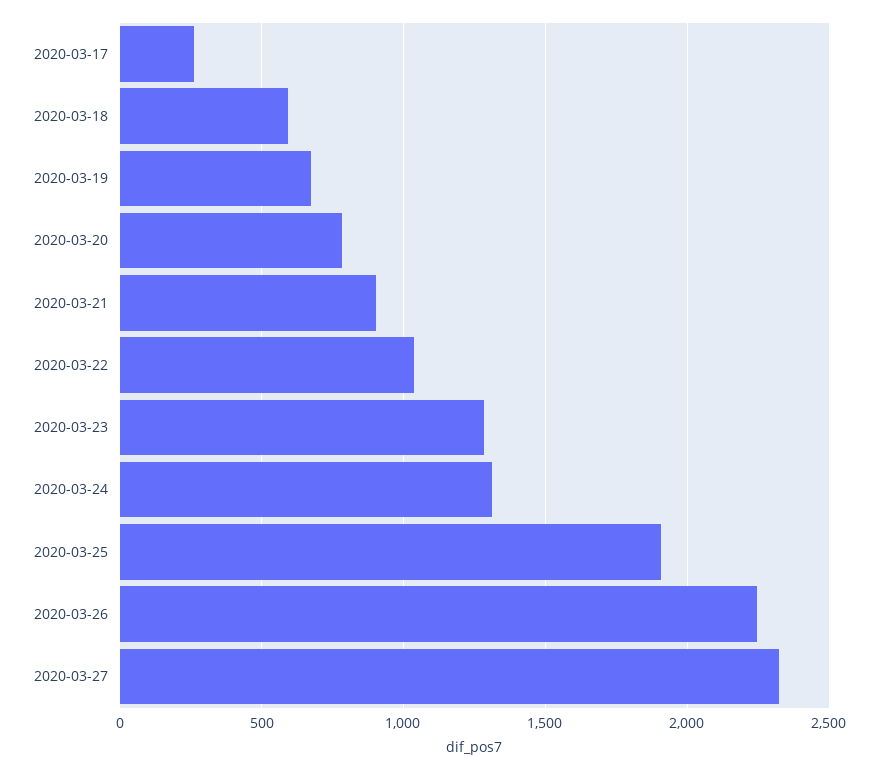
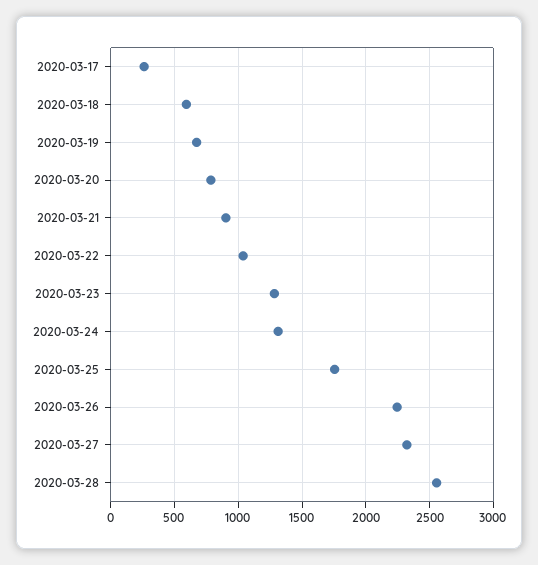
2020-03-25: 1900 -> 1750
2020-03-28: none -> 2550

